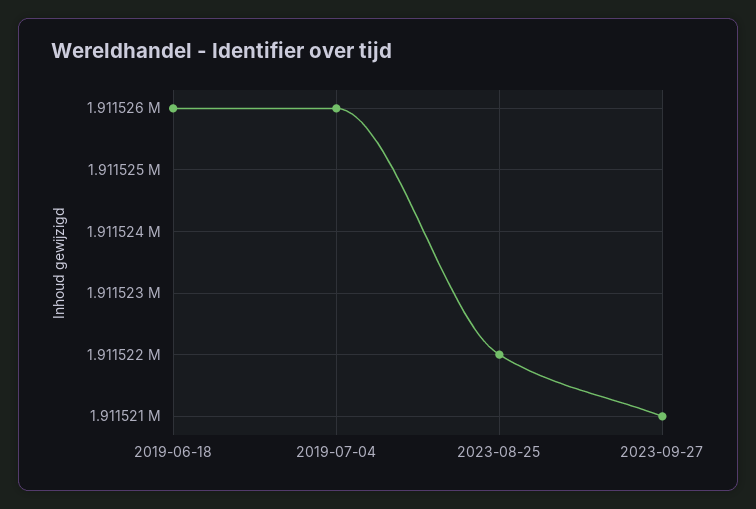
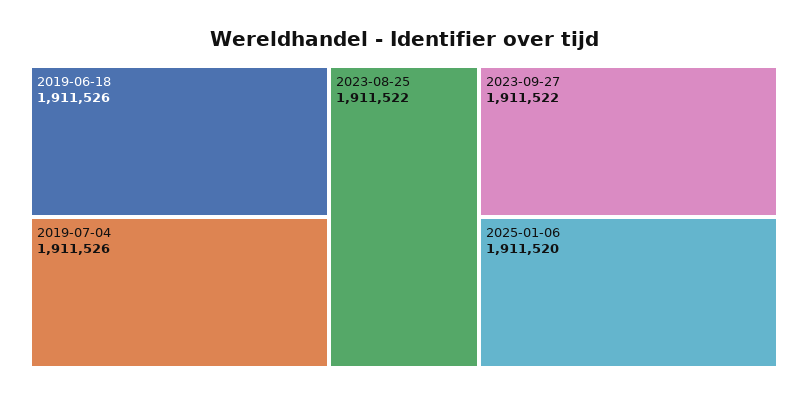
2023-09-27: 1911521 -> 1911522
2025-01-06: none -> 1911520

